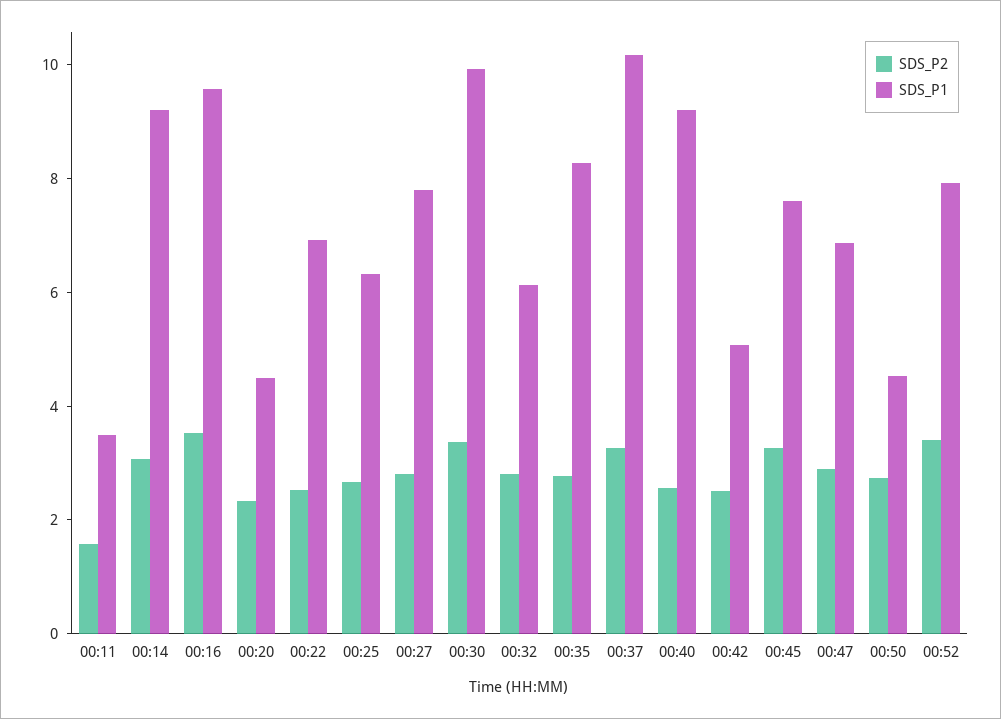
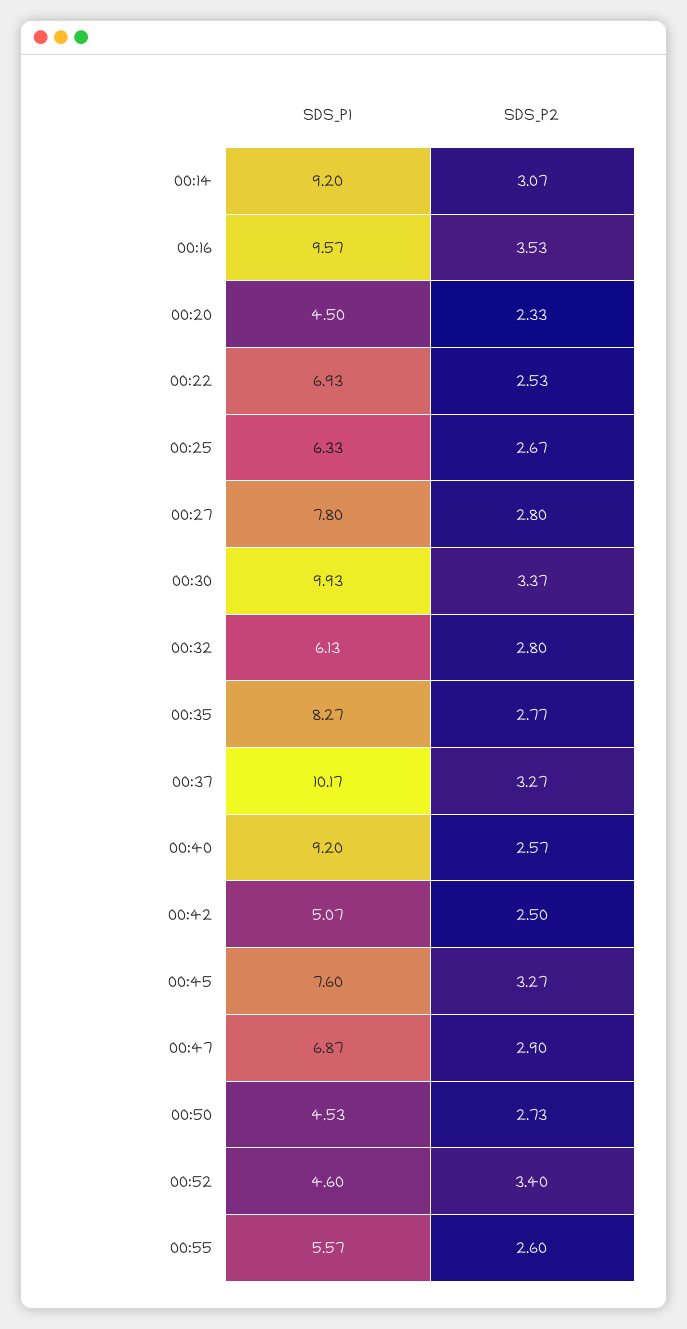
SDS_P2, 00:11: 1.5 -> none
SDS_P1, 00:11: 3.5 -> none
SDS_P1, 00:52: 8 -> 4.6
SDS_P1, 00:55: none -> 5.57
SDS_P2, 00:55: none -> 2.6

